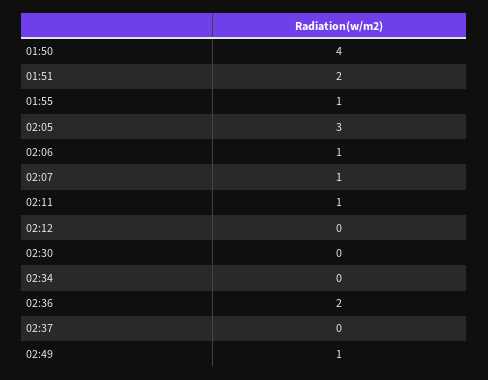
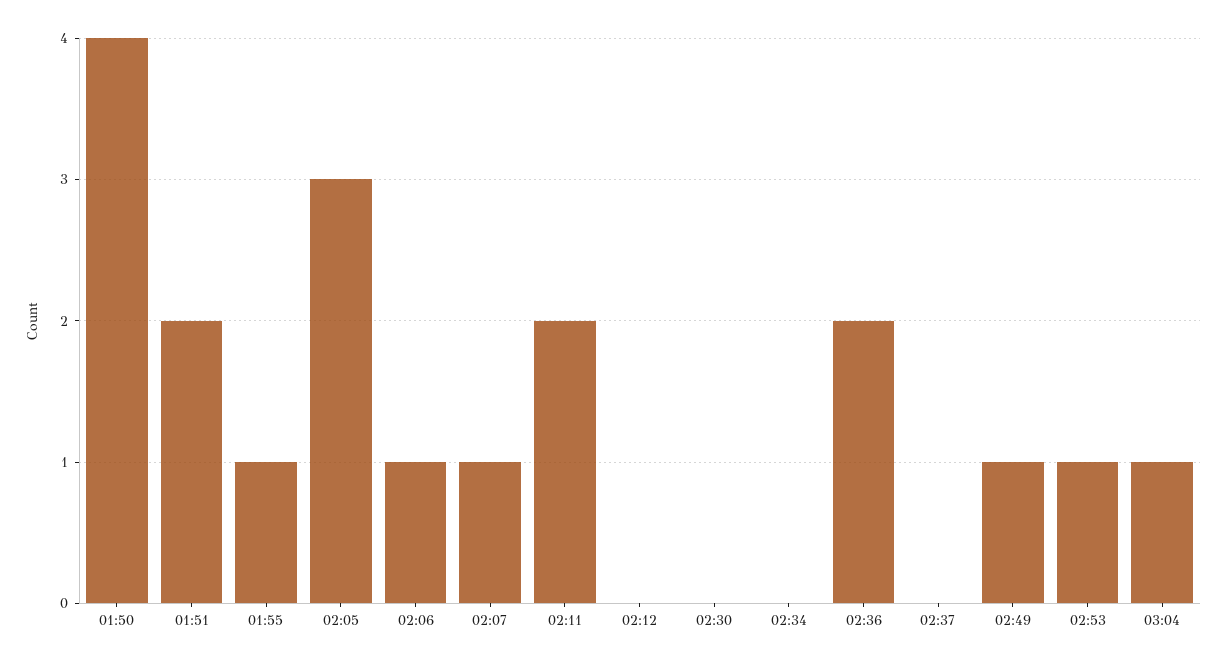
02:11: 1 -> 2
02:53: none -> 1
03:04: none -> 1

